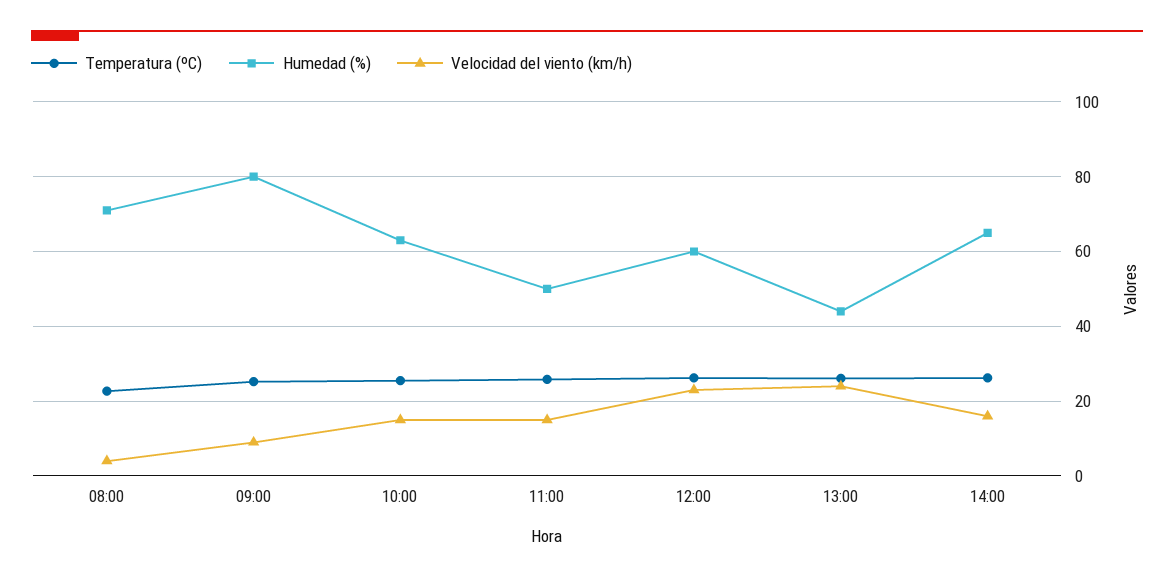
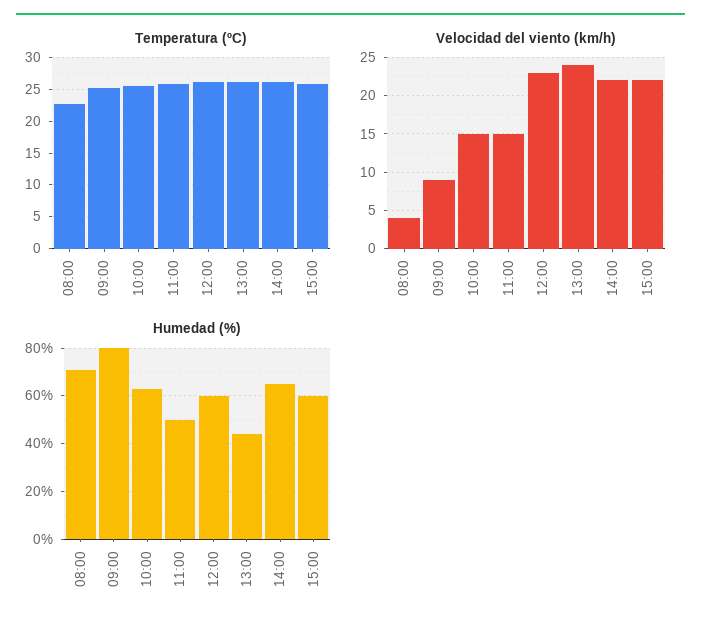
Velocidad del viento (km/h), 14:00: 16 -> 22
Temperatura (ºC), 15:00: none -> 26
Velocidad del viento (km/h), 15:00: none -> 22
Humedad (%), 15:00: none -> 60

